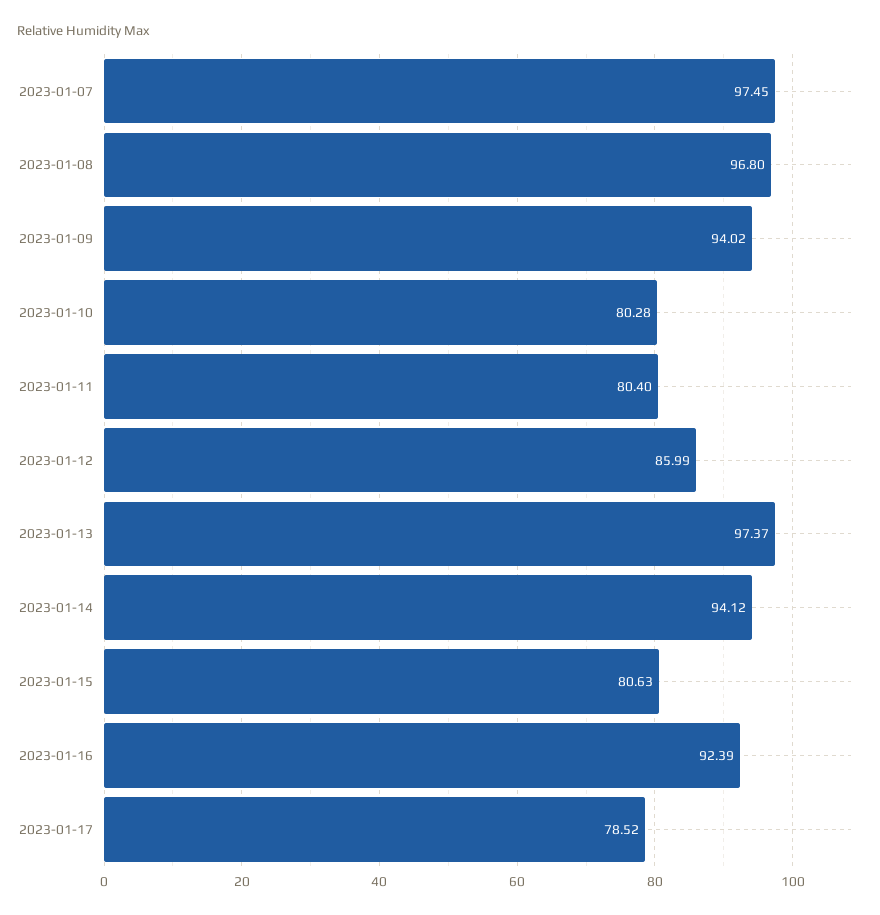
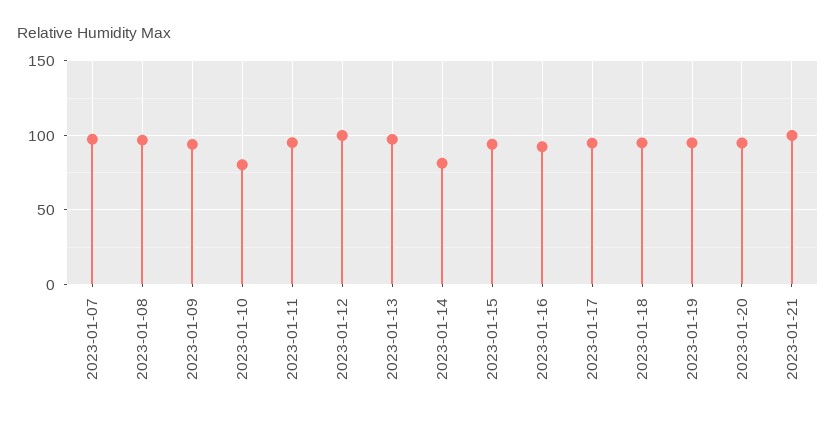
2023-01-11: 80.4 -> 95
2023-01-12: 85.99 -> 100
2023-01-14: 94.12 -> 80
2023-01-15: 80.63 -> 95
2023-01-17: 78.52 -> 95
2023-01-18: none -> 95
2023-01-19: none -> 95
2023-01-20: none -> 95
2023-01-21: none -> 100

